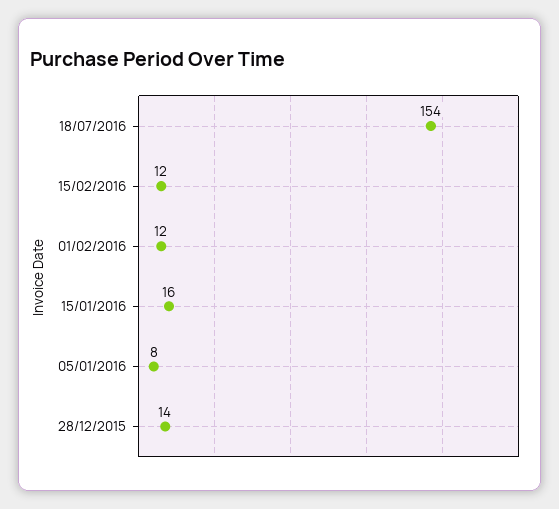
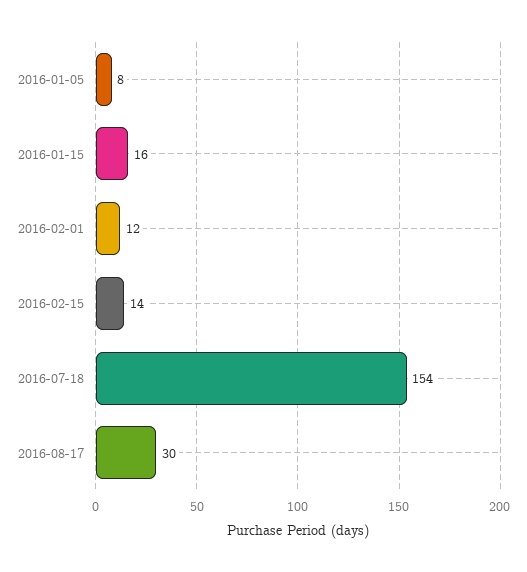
15/02/2016: 12 -> 14
28/12/2015: 14 -> none
2016-08-17: none -> 30

